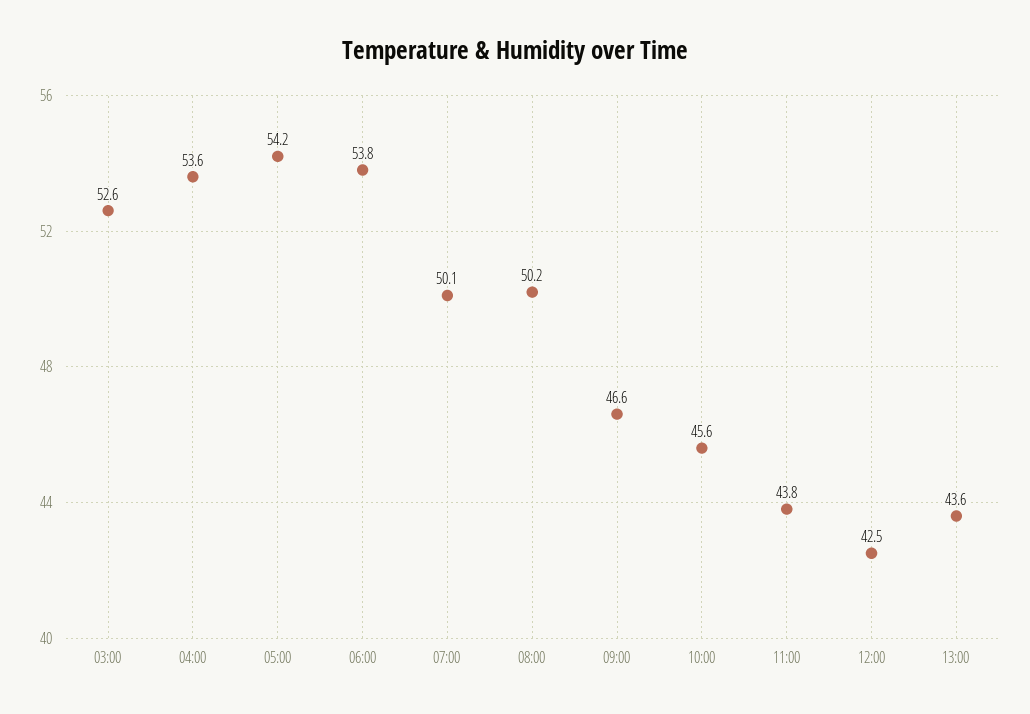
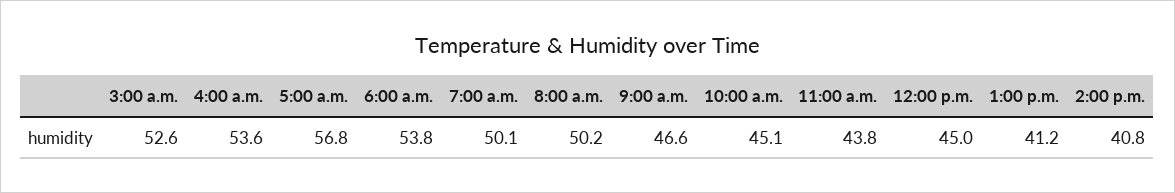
05:00: 54.2 -> 56.8
10:00: 45.6 -> 45.1
12:00: 42.5 -> 45
13:00: 43.6 -> 41.2
2:00 p.m.: none -> 40.8

